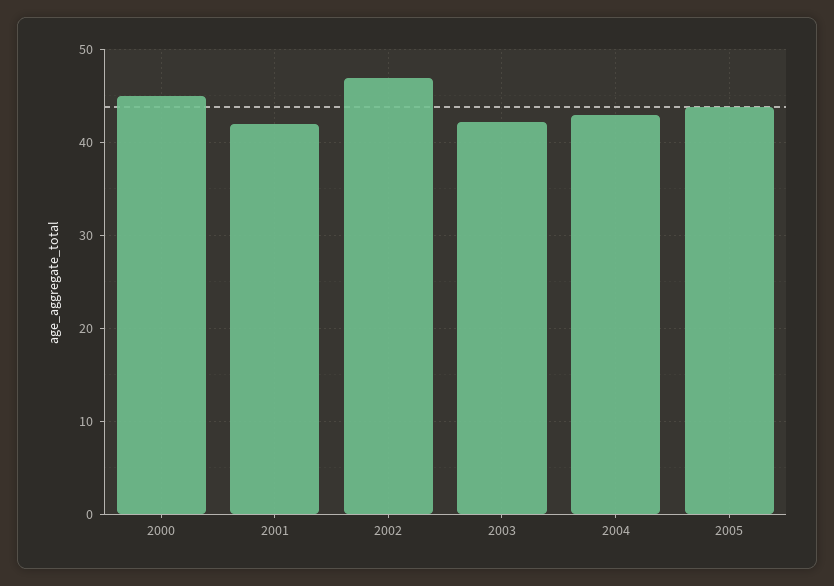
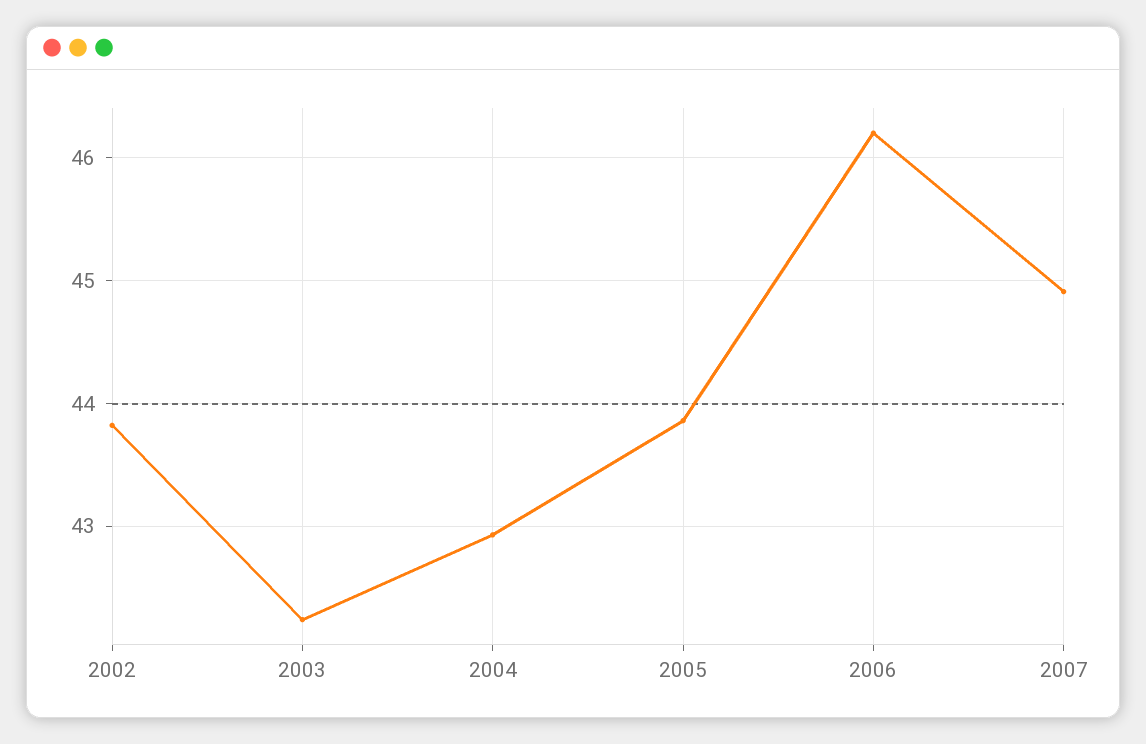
2000: 45 -> none
2001: 42 -> none
2002: 47 -> 43.8
2006: none -> 46.2
2007: none -> 44.9

